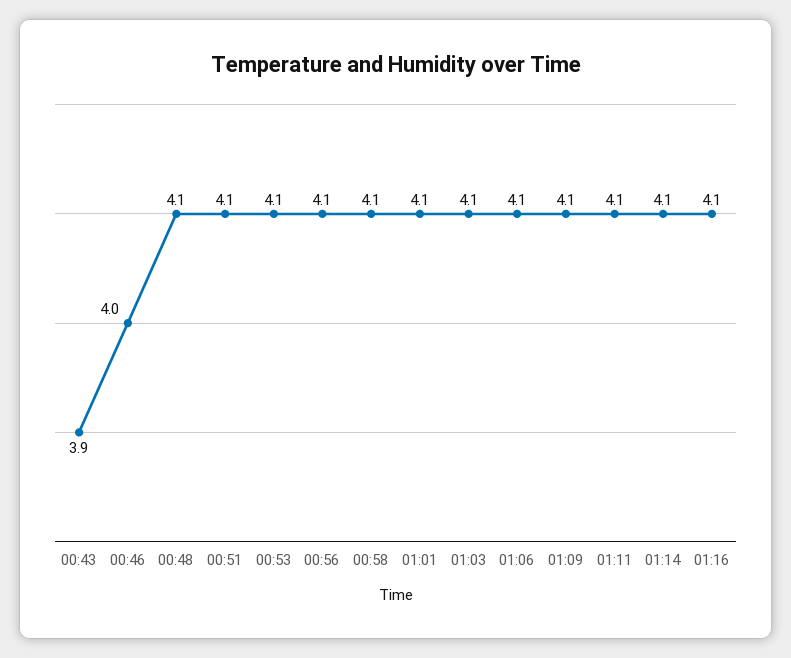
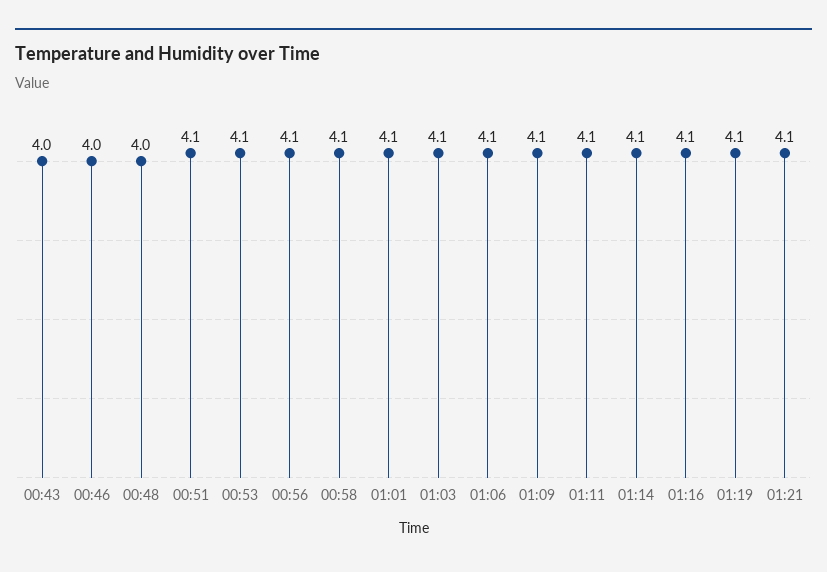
00:43: 3.9 -> 4
00:48: 4.1 -> 4
01:19: none -> 4.1
01:21: none -> 4.1

